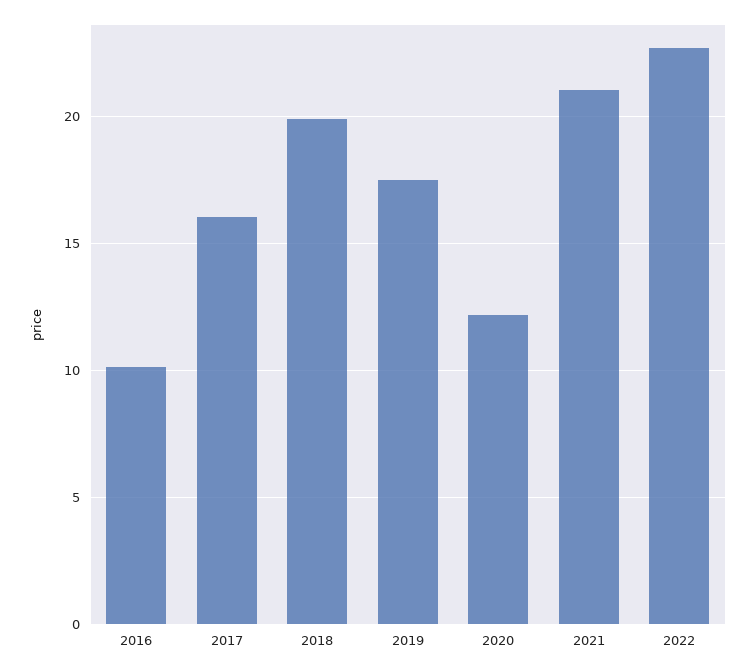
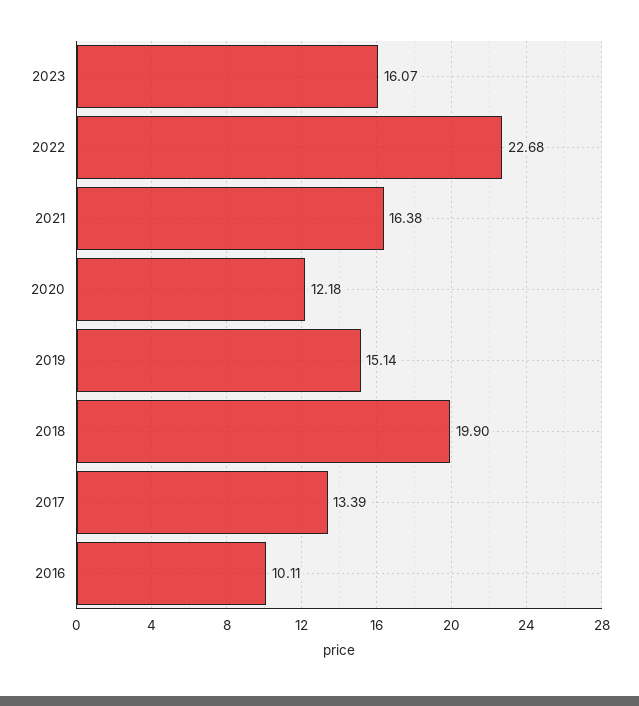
2017: 16 -> 13.39
2019: 17.5 -> 15.14
2021: 21 -> 16.38
2023: none -> 16.07

